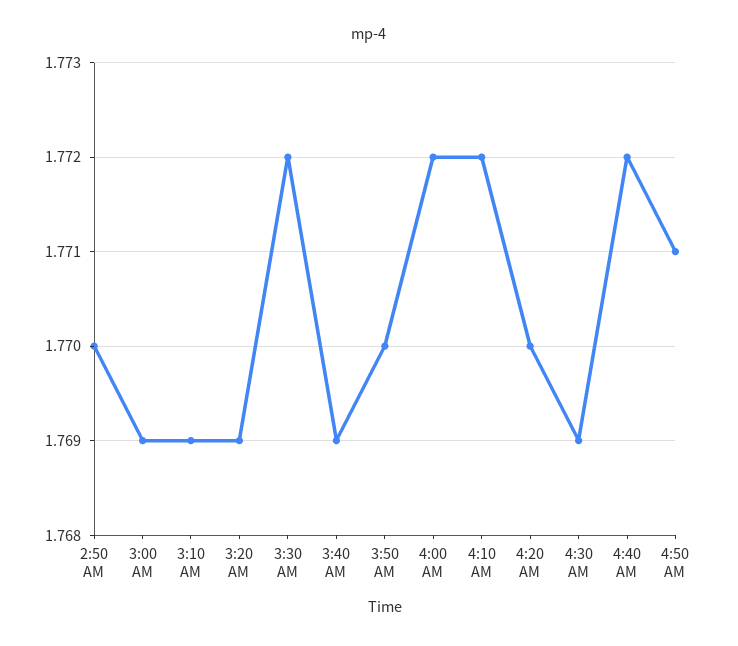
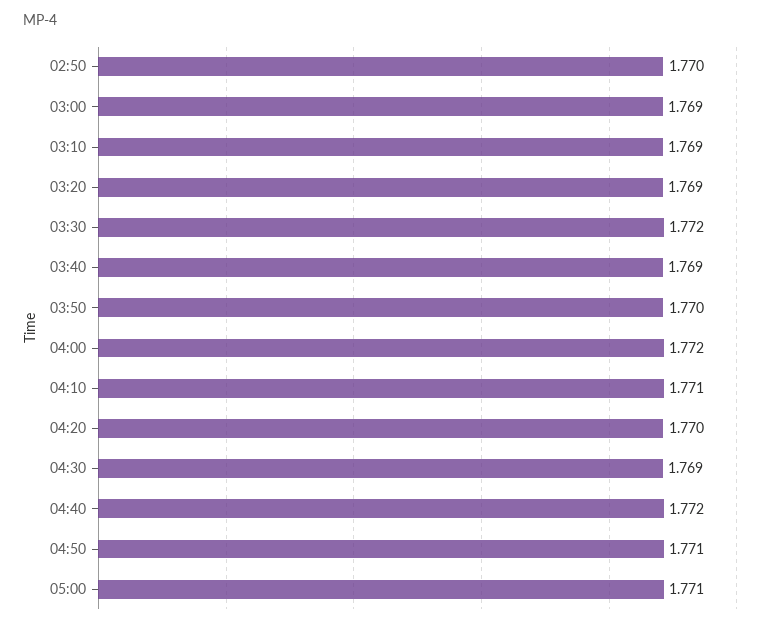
4:10 AM: 1.772 -> 1.771
05:00: none -> 1.771

